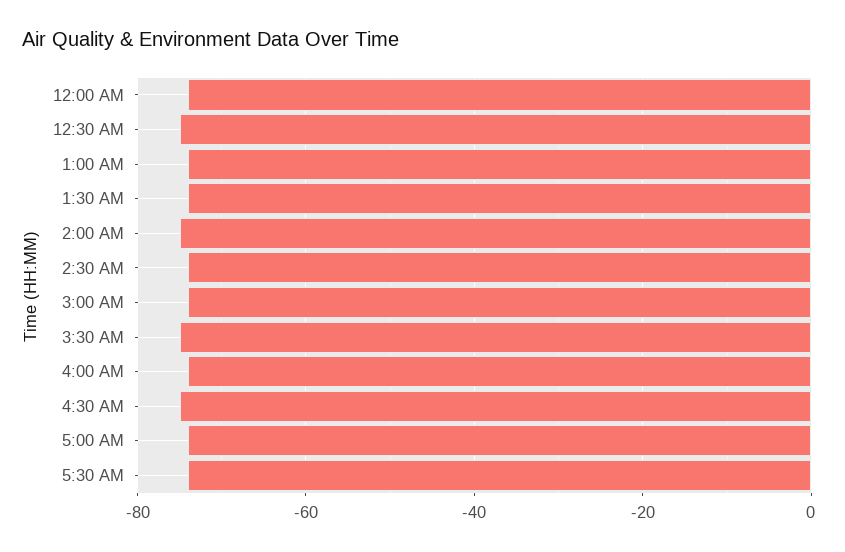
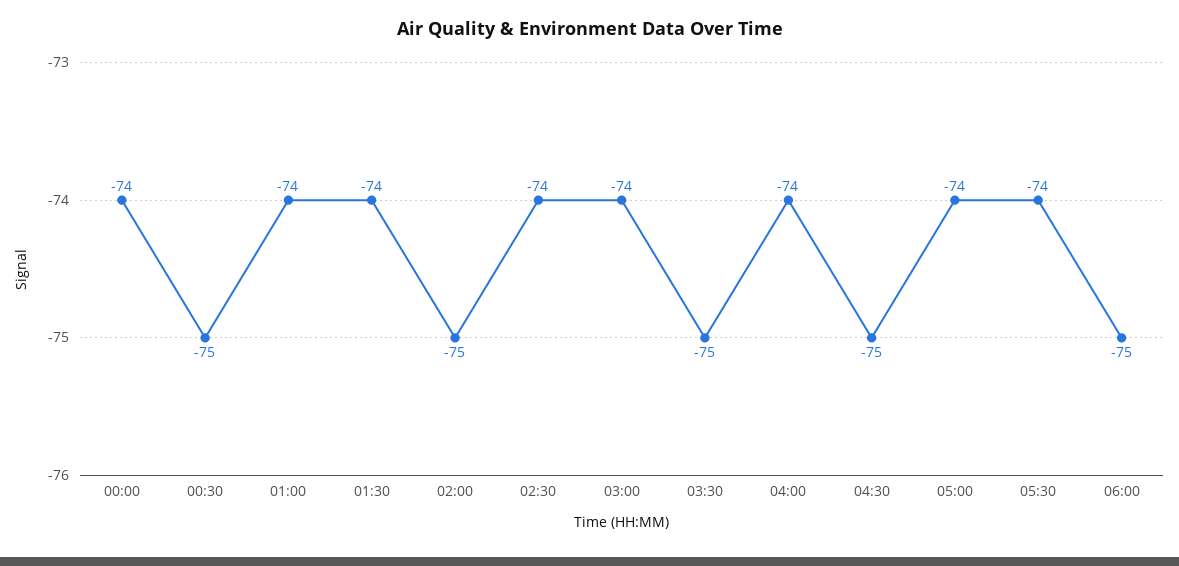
06:00: none -> -75

